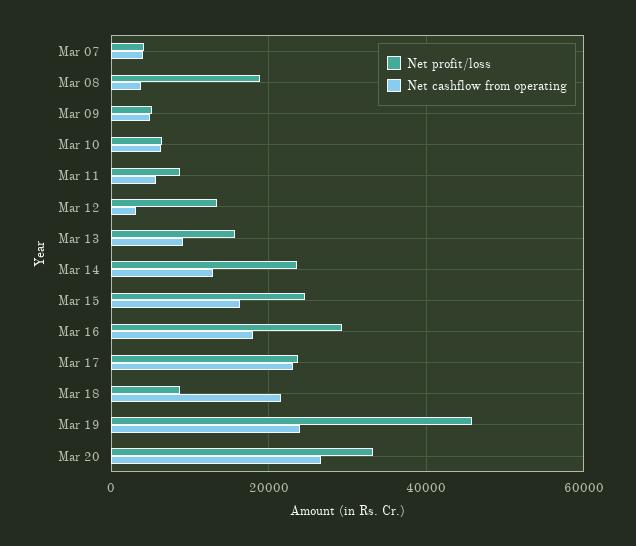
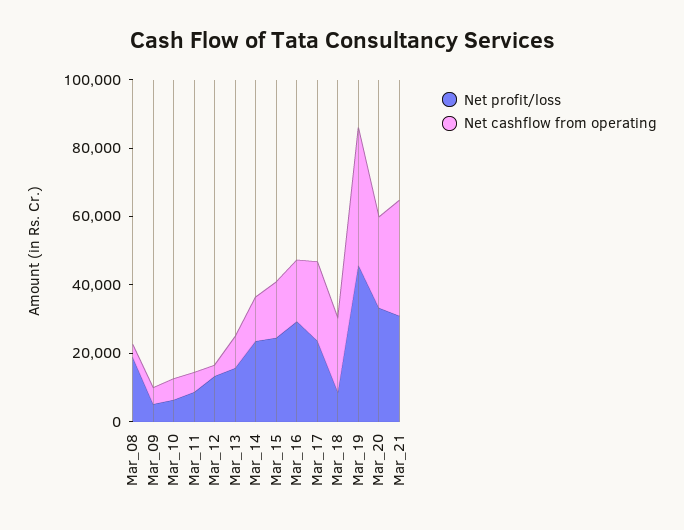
Net profit/loss, Mar 07: 4000 -> none
Net cashflow from operating, Mar 07: 4000 -> none
Net cashflow from operating, Mar 19: 24000 -> 40000
Net profit/loss, Mar_21: none -> 30000
Net cashflow from operating, Mar_21: none -> 35000

